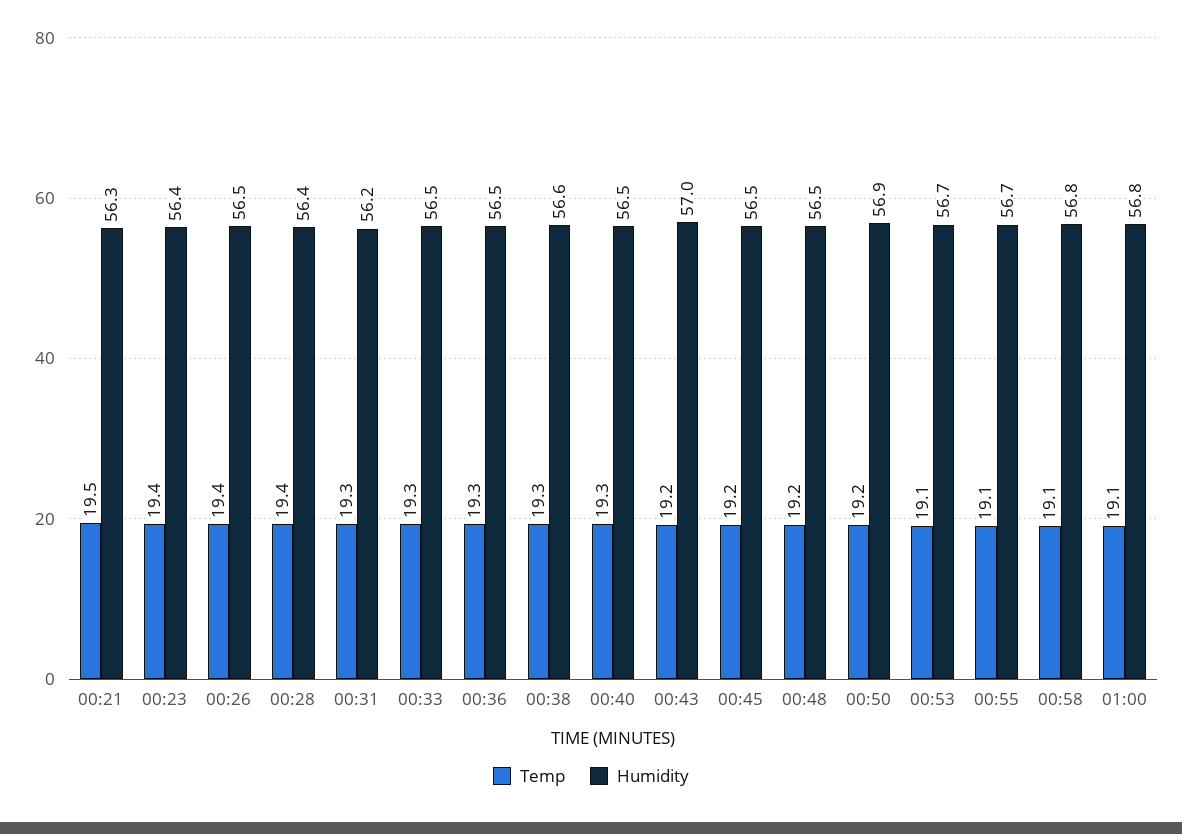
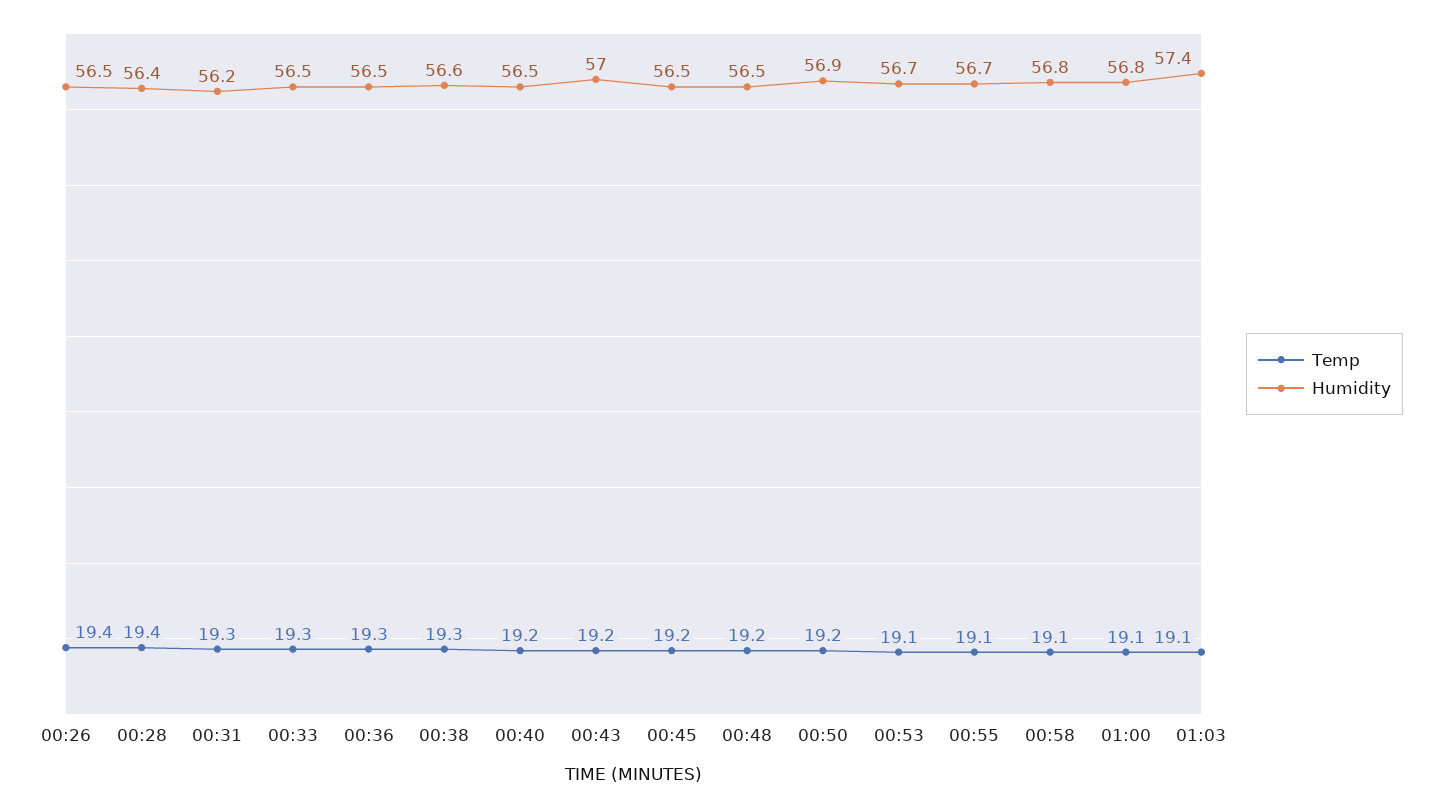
Temp, 00:21: 19.5 -> none
Humidity, 00:21: 56.3 -> none
Temp, 00:23: 19.4 -> none
Humidity, 00:23: 56.4 -> none
Temp, 00:40: 19.3 -> 19.2
Temp, 01:03: none -> 19.1
Humidity, 01:03: none -> 57.4

